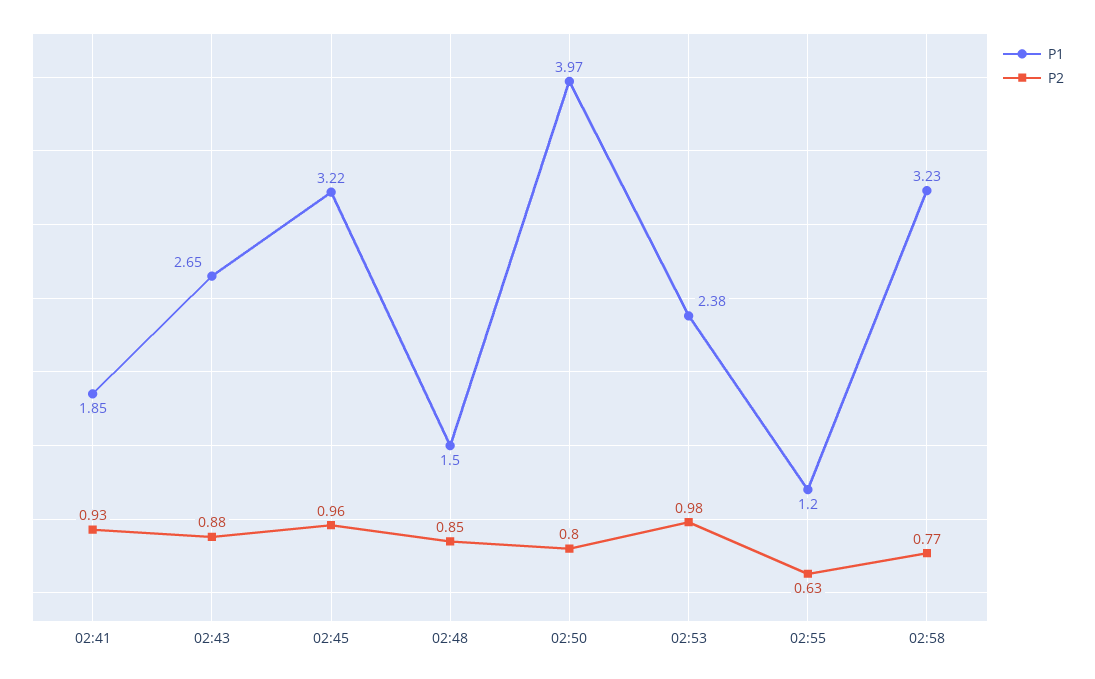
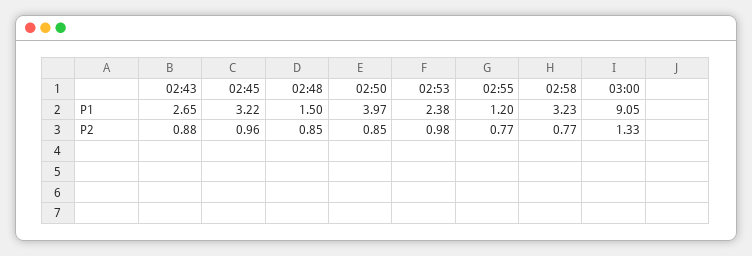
P1, 02:41: 1.85 -> none
P2, 02:41: 0.93 -> none
P2, 02:50: 0.8 -> 0.85
P2, 02:55: 0.63 -> 0.77
P1, 03:00: none -> 9.05
P2, 03:00: none -> 1.33

